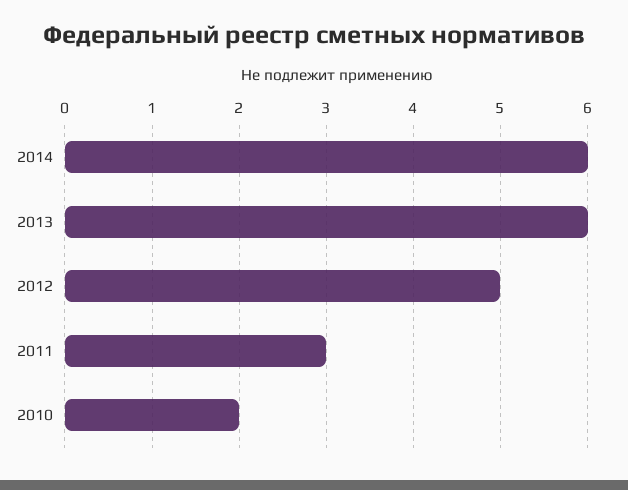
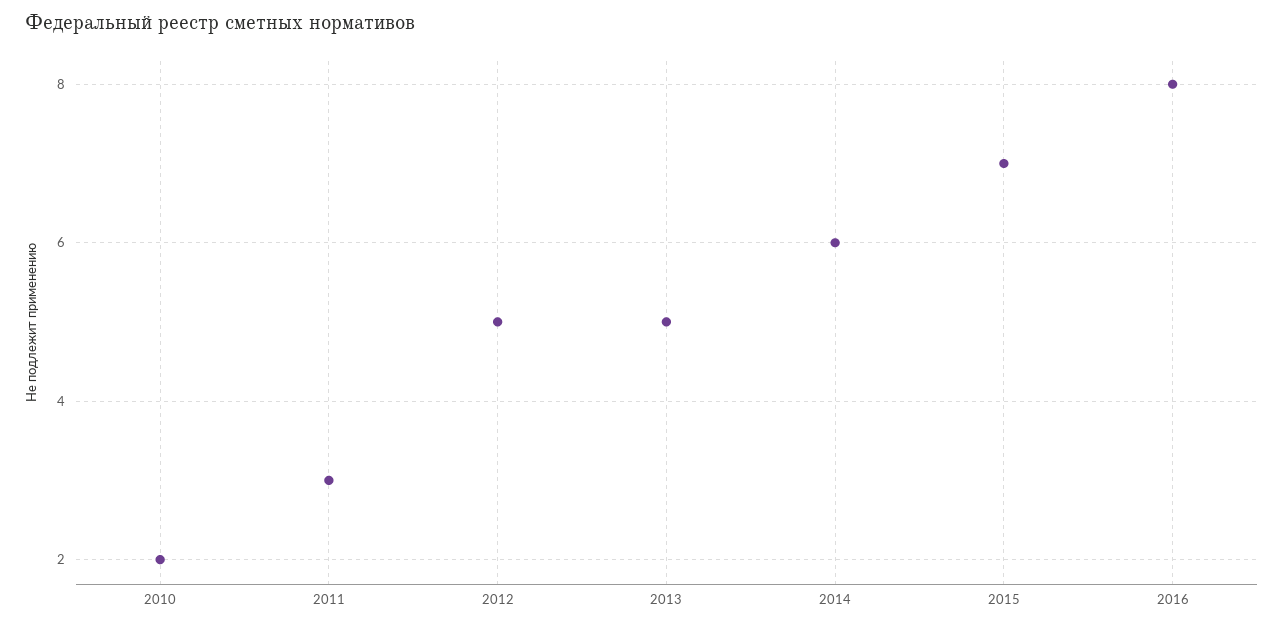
2013: 6 -> 5
2015: none -> 7
2016: none -> 8

